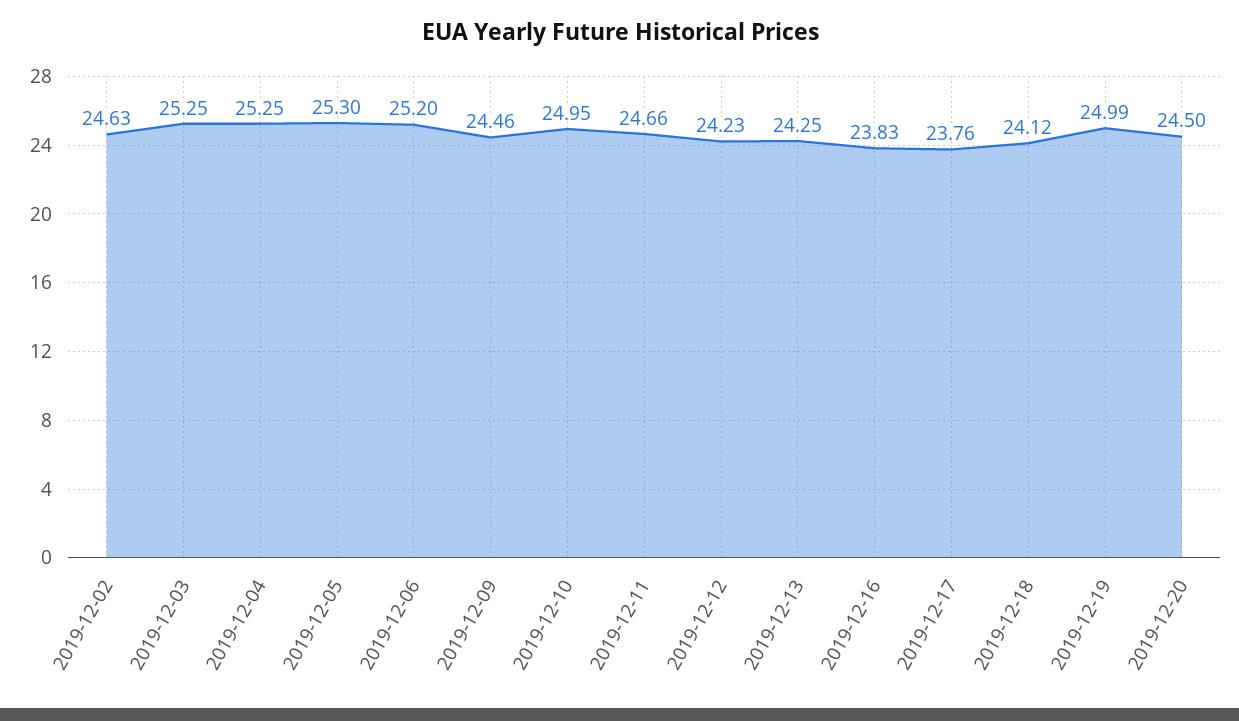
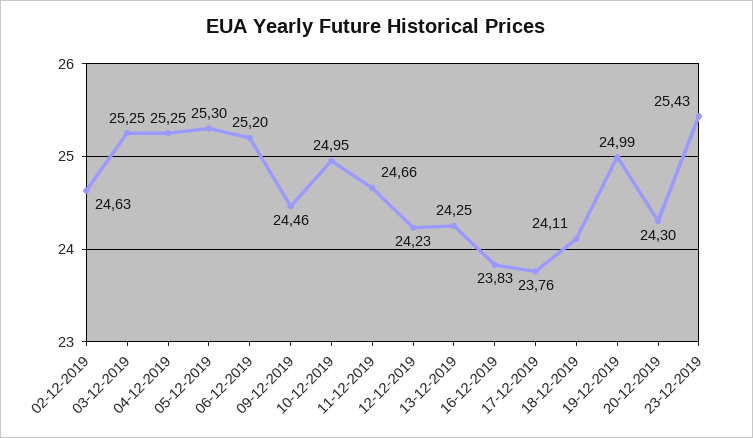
2019-12-18: 24.12 -> 24.11
2019-12-20: 24.5 -> 24.3
23-12-2019: none -> 25.43

